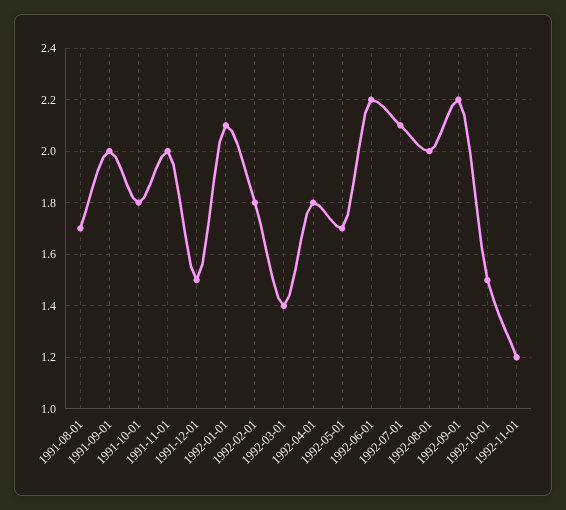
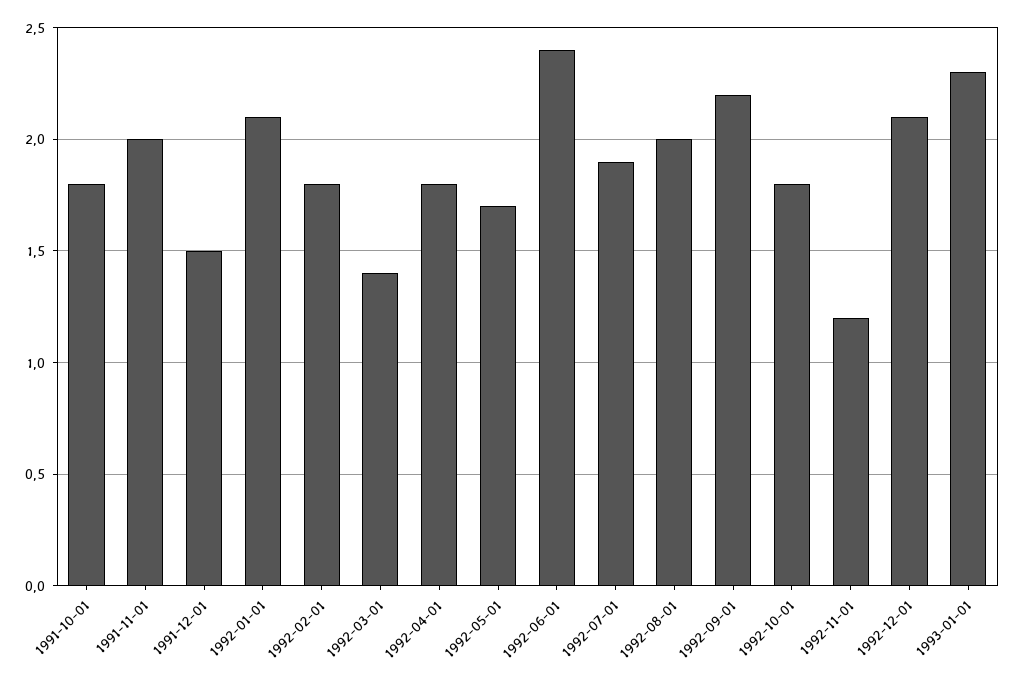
1991-08-01: 1.7 -> none
1991-09-01: 2 -> none
1992-06-01: 2.2 -> 2.4
1992-07-01: 2.1 -> 1.9
1992-10-01: 1.5 -> 1.8
1992-12-01: none -> 2.1
1993-01-01: none -> 2.3

